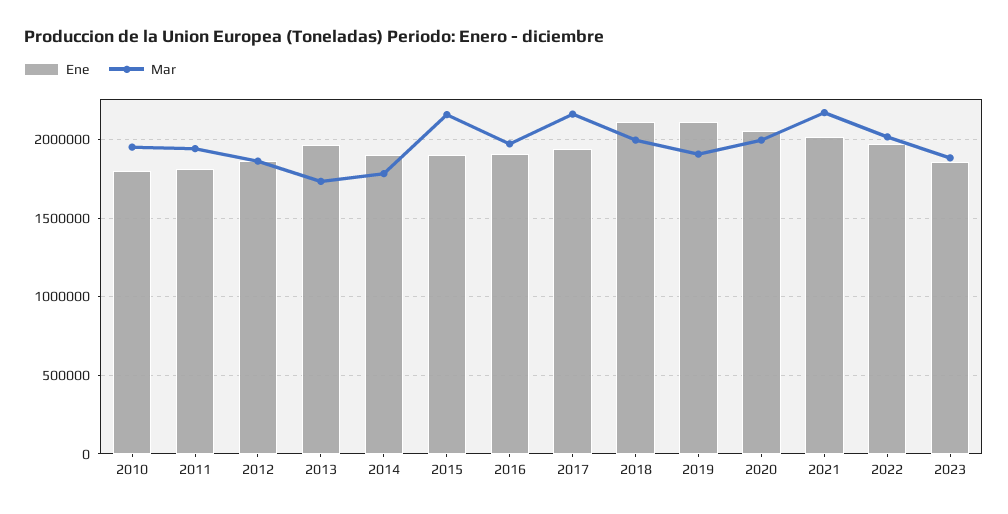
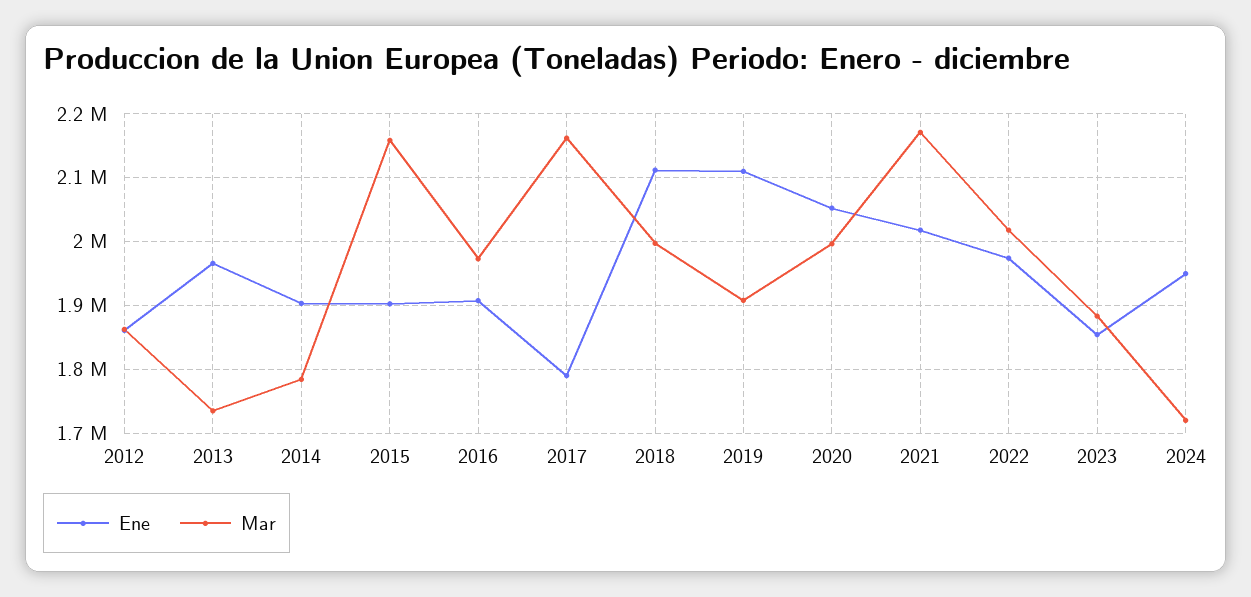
Ene, 2010: 1800000 -> none
Mar, 2010: 1950000 -> none
Ene, 2011: 1800000 -> none
Mar, 2011: 1950000 -> none
Ene, 2017: 1950000 -> 1790000
Ene, 2024: none -> 1950000
Mar, 2024: none -> 1720000

